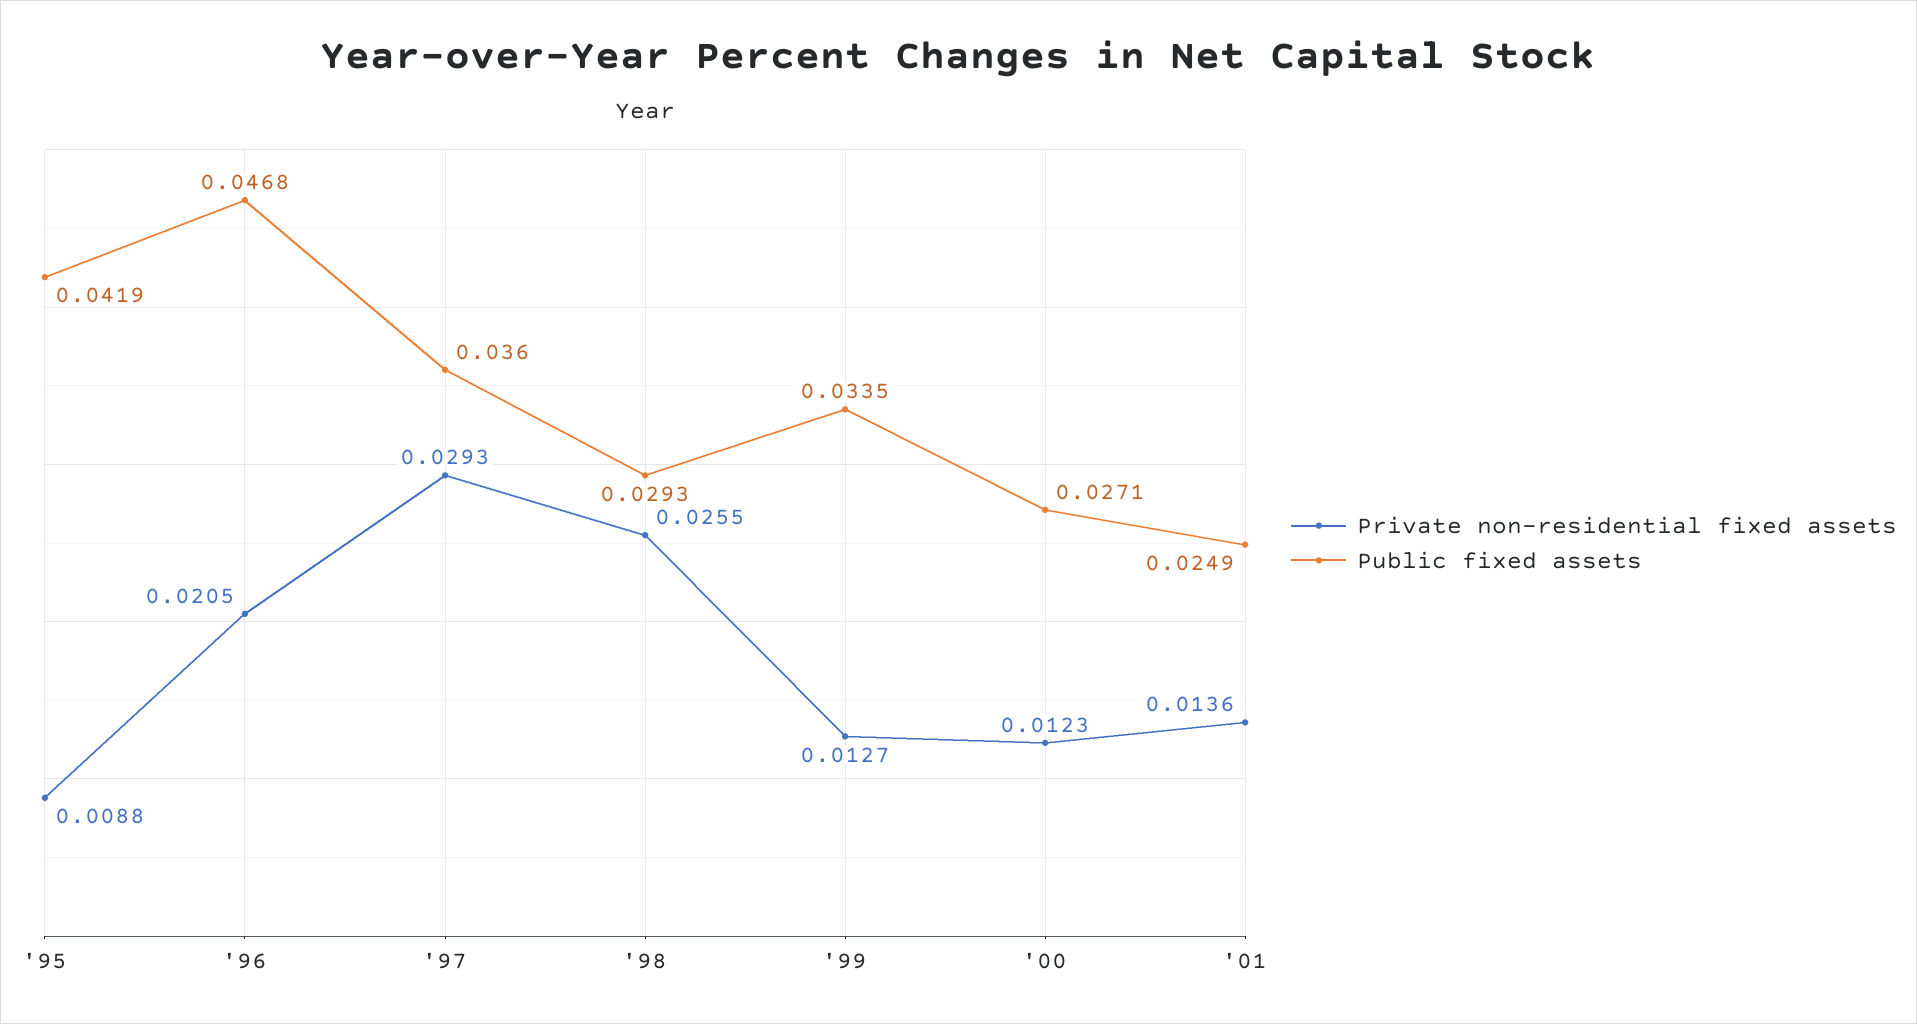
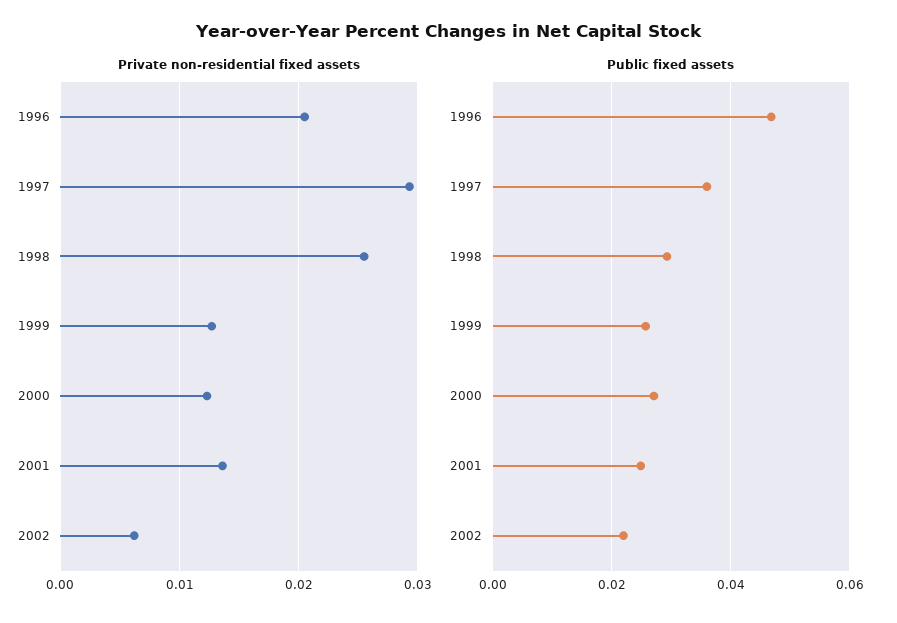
Private non-residential fixed assets, '95: 0.0088 -> none
Public fixed assets, '95: 0.0419 -> none
Public fixed assets, '99: 0.0335 -> 0.026
Private non-residential fixed assets, 2002: none -> 0.006
Public fixed assets, 2002: none -> 0.022

